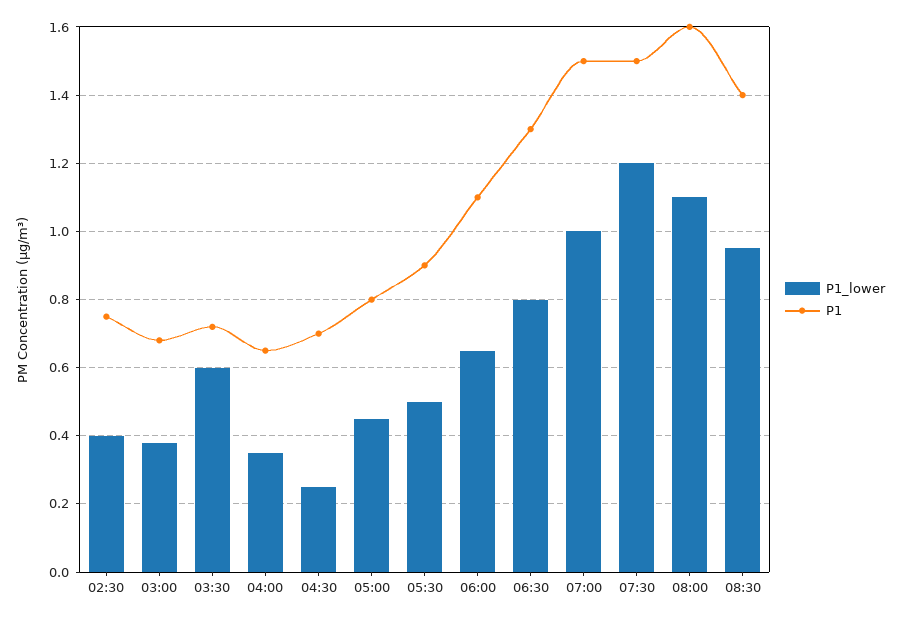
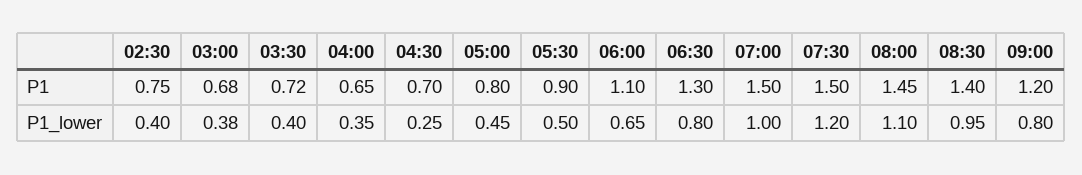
P1_lower, 03:30: 0.6 -> 0.4
P1, 08:00: 1.6 -> 1.45
P1, 09:00: none -> 1.2
P1_lower, 09:00: none -> 0.8

